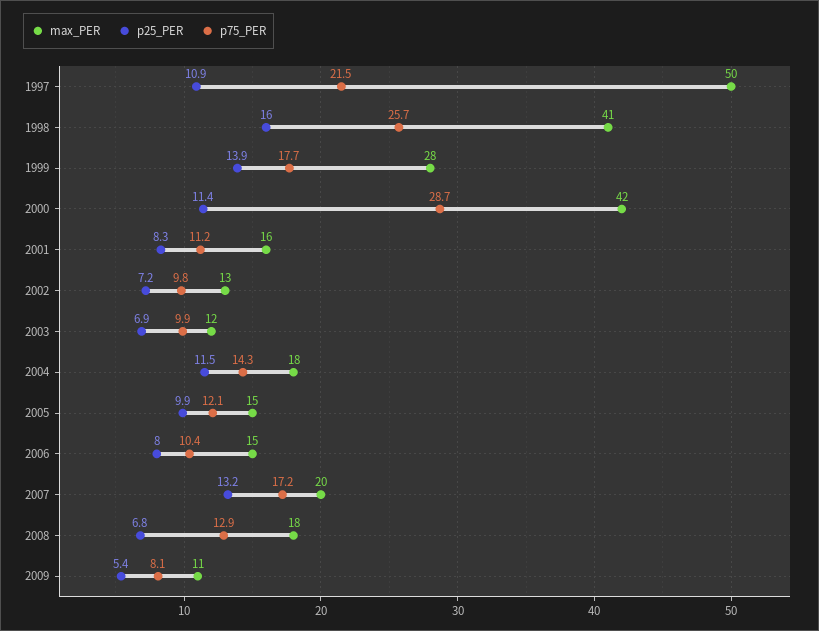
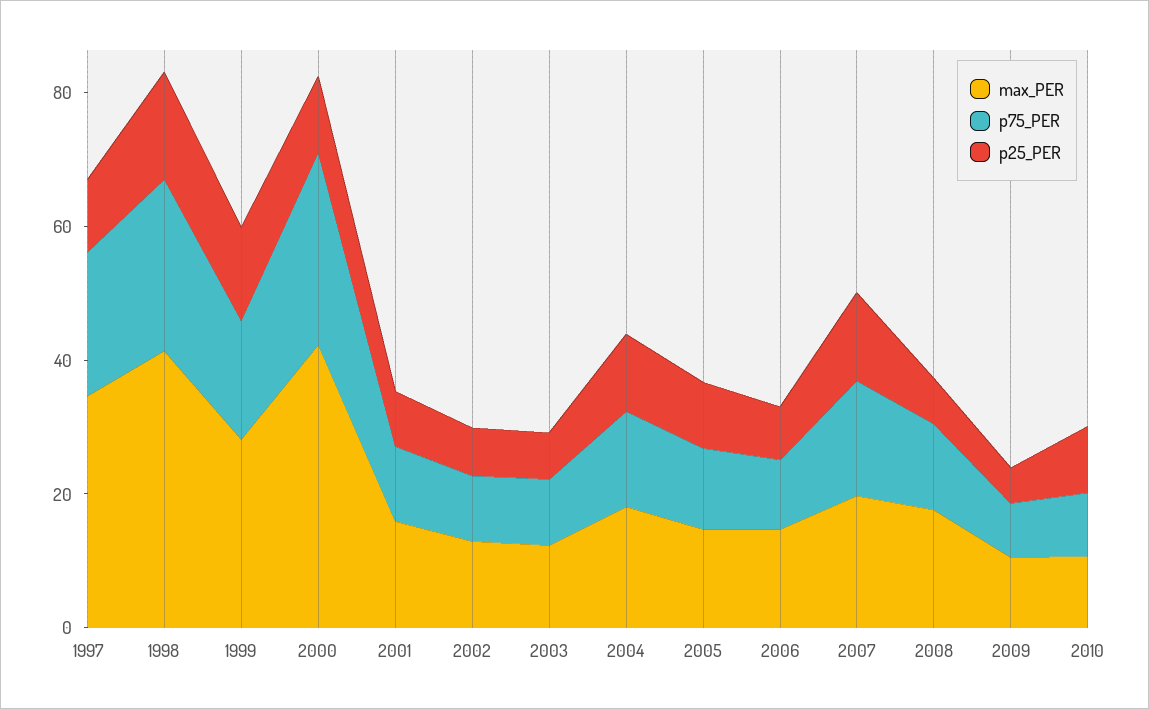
max_PER, 1997: 50 -> 35
max_PER, 2010: none -> 10
p75_PER, 2010: none -> 10
p25_PER, 2010: none -> 10

